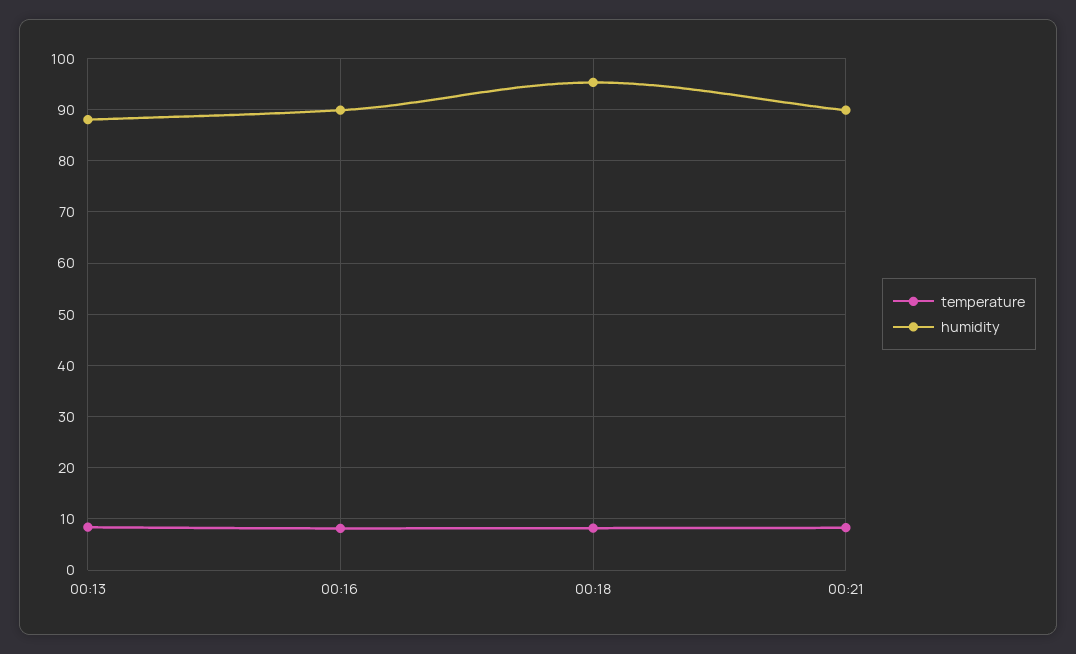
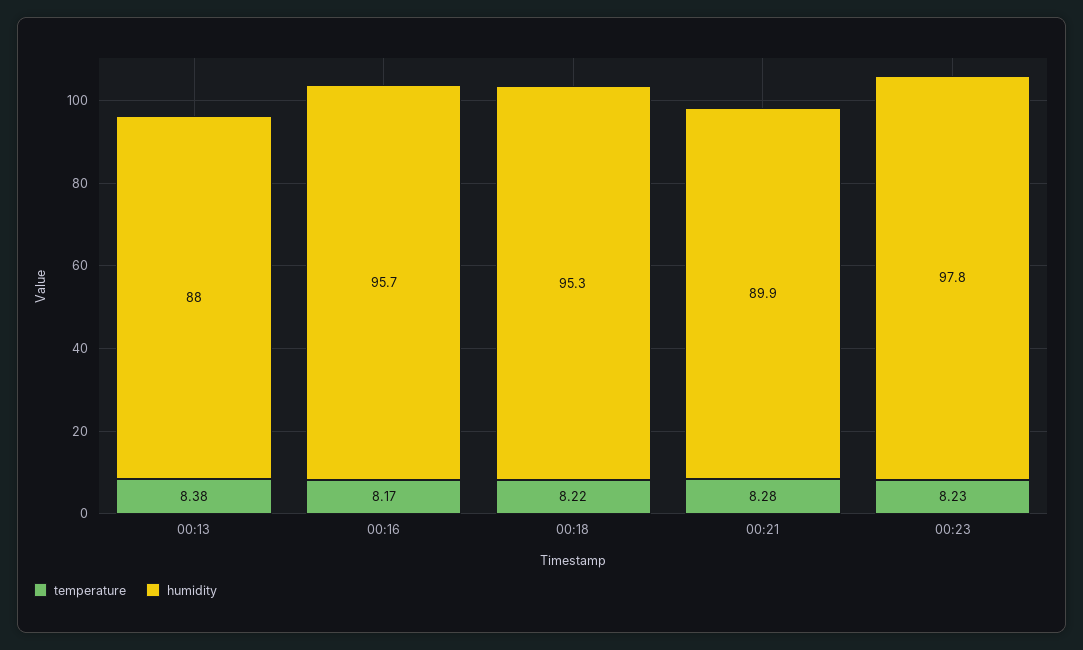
humidity, 00:16: 90 -> 95.7
temperature, 00:23: none -> 8.23
humidity, 00:23: none -> 97.8

